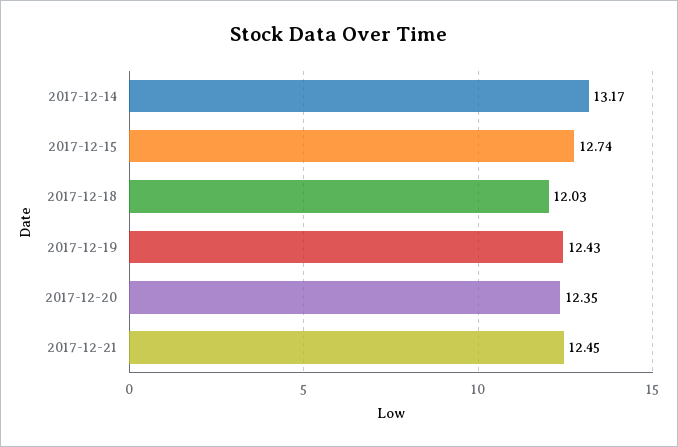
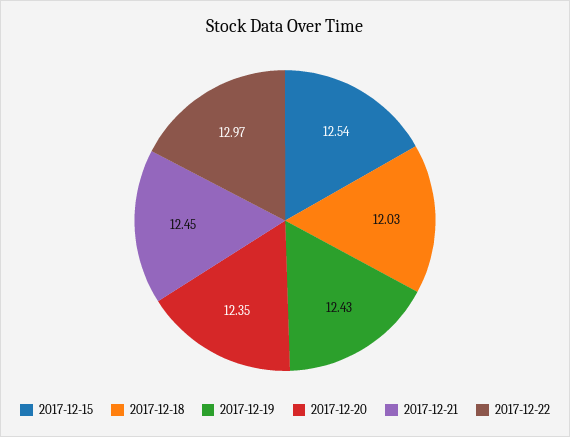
2017-12-14: 13.17 -> none
2017-12-15: 12.74 -> 12.54
2017-12-22: none -> 12.97

